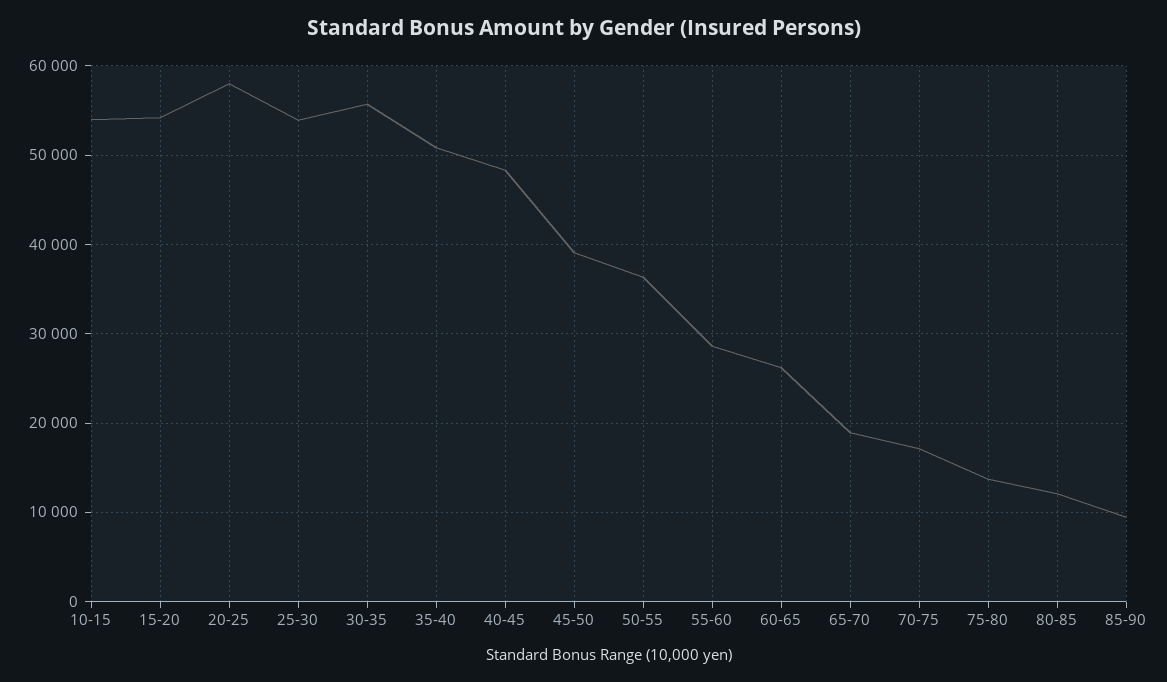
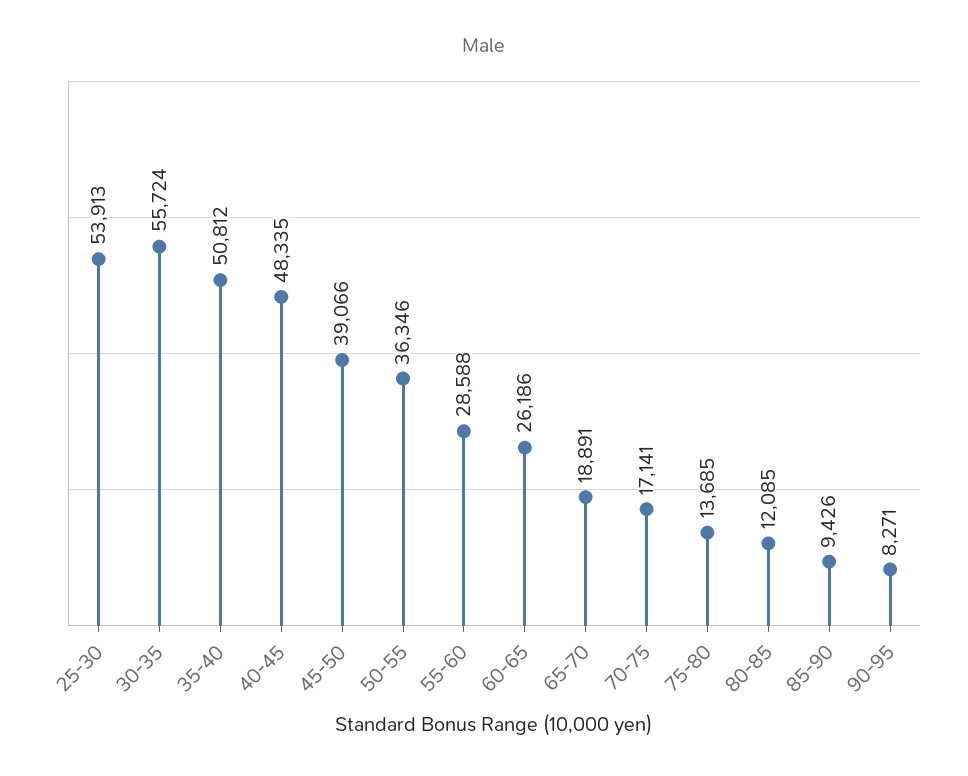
10-15: 54000 -> none
15-20: 54000 -> none
20-25: 58000 -> none
90-95: none -> 8271

